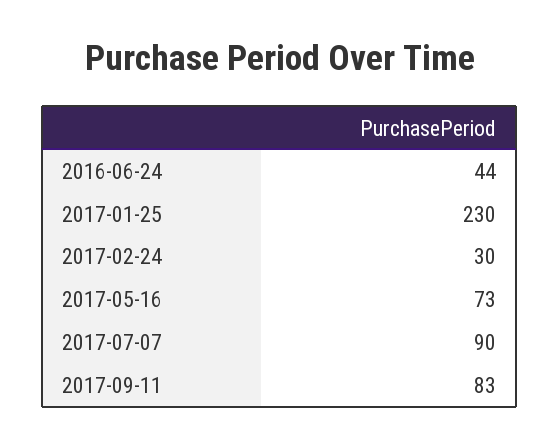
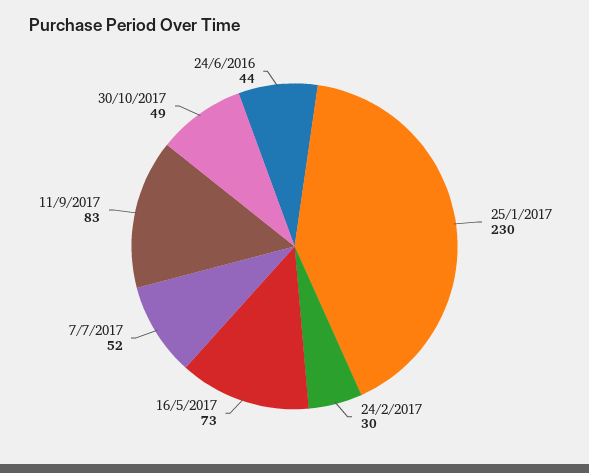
2017-07-07: 90 -> 52
30/10/2017: none -> 49

